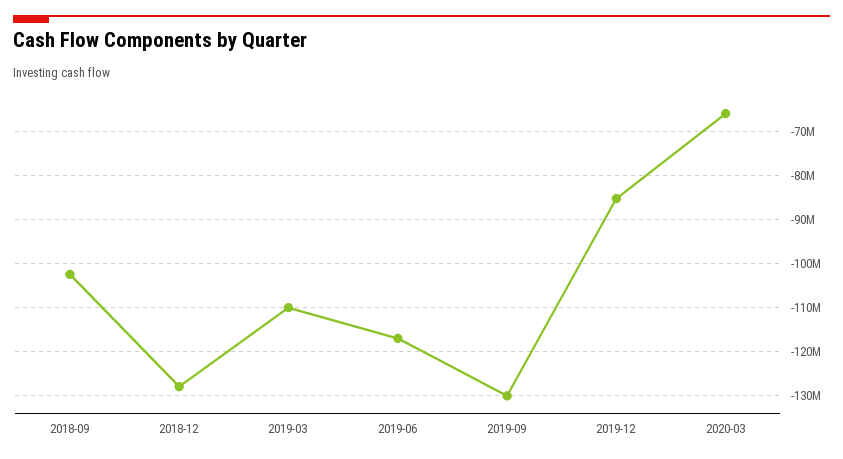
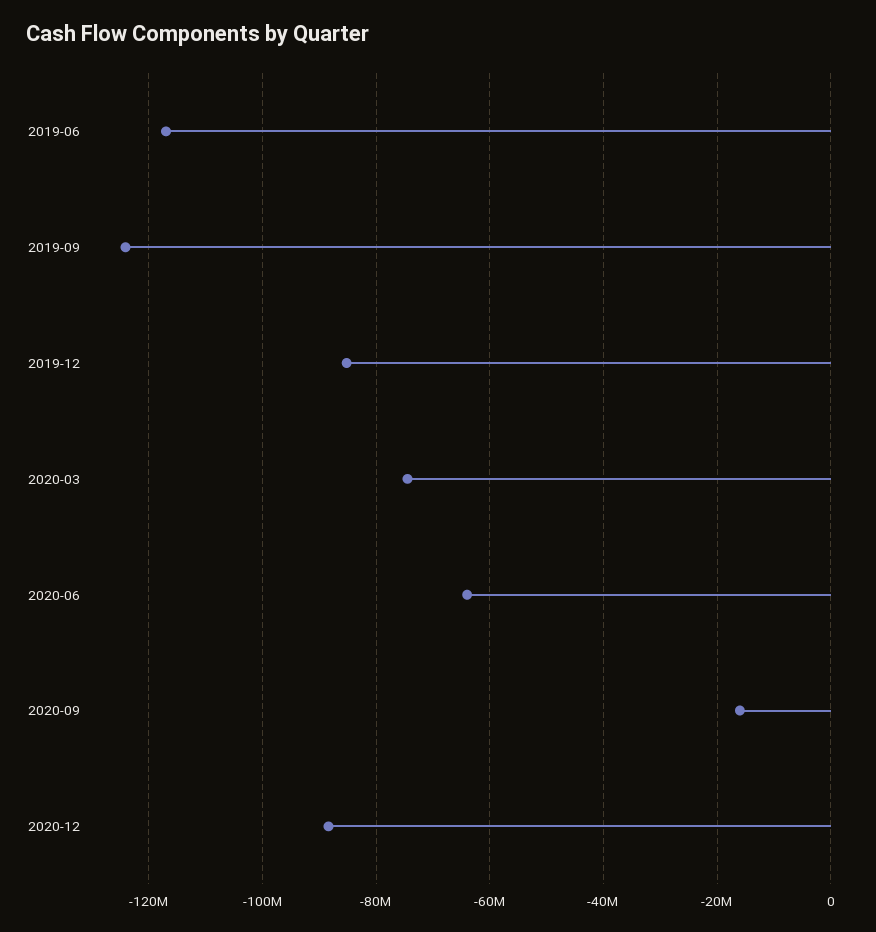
2018-09: -102000000 -> none
2018-12: -128000000 -> none
2019-03: -110000000 -> none
2019-09: -130000000 -> -124000000
2020-03: -66000000 -> -74000000
2020-06: none -> -64000000
2020-09: none -> -16000000
2020-12: none -> -88000000

